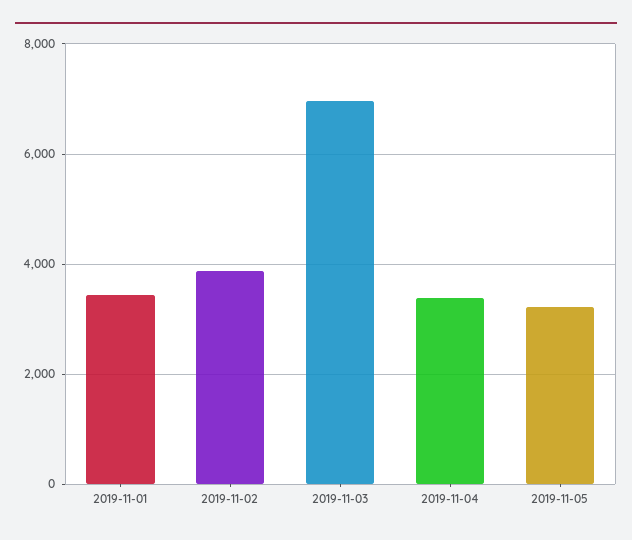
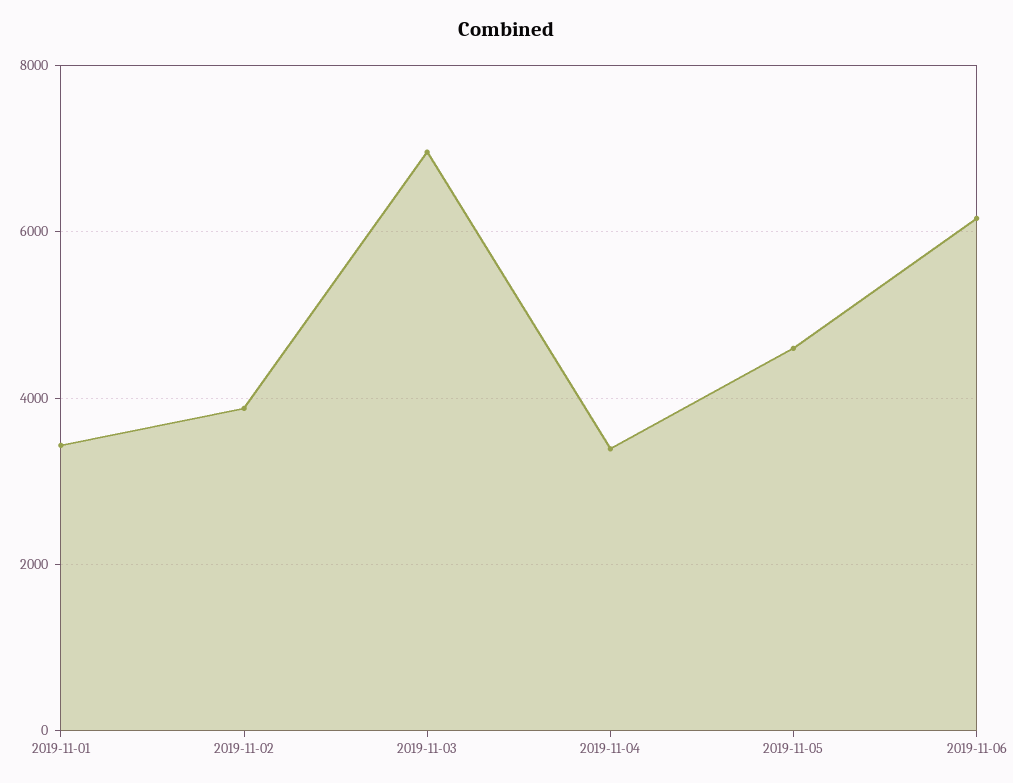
2019-11-05: 3200 -> 4600
2019-11-06: none -> 6200

